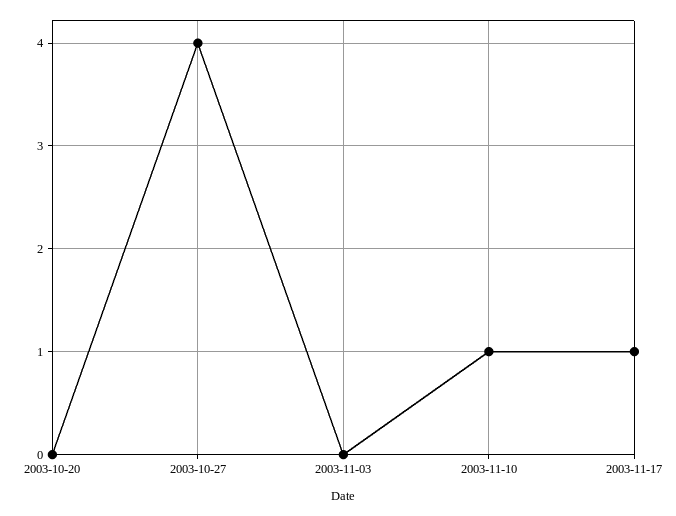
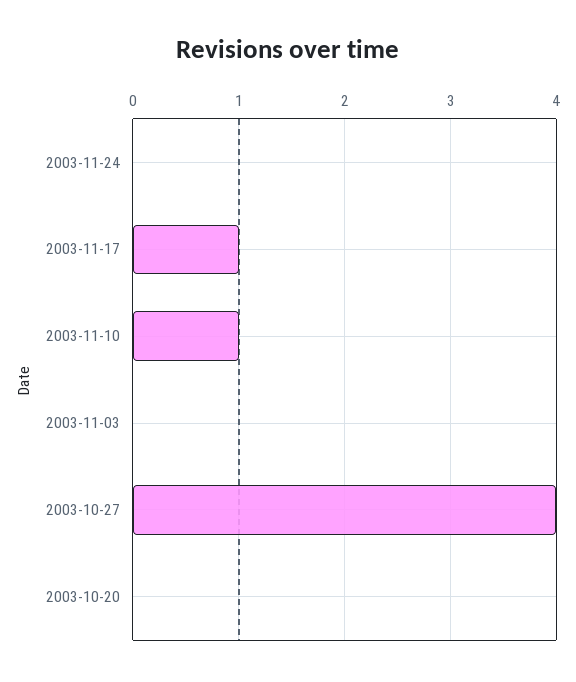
2003-11-24: none -> 0

